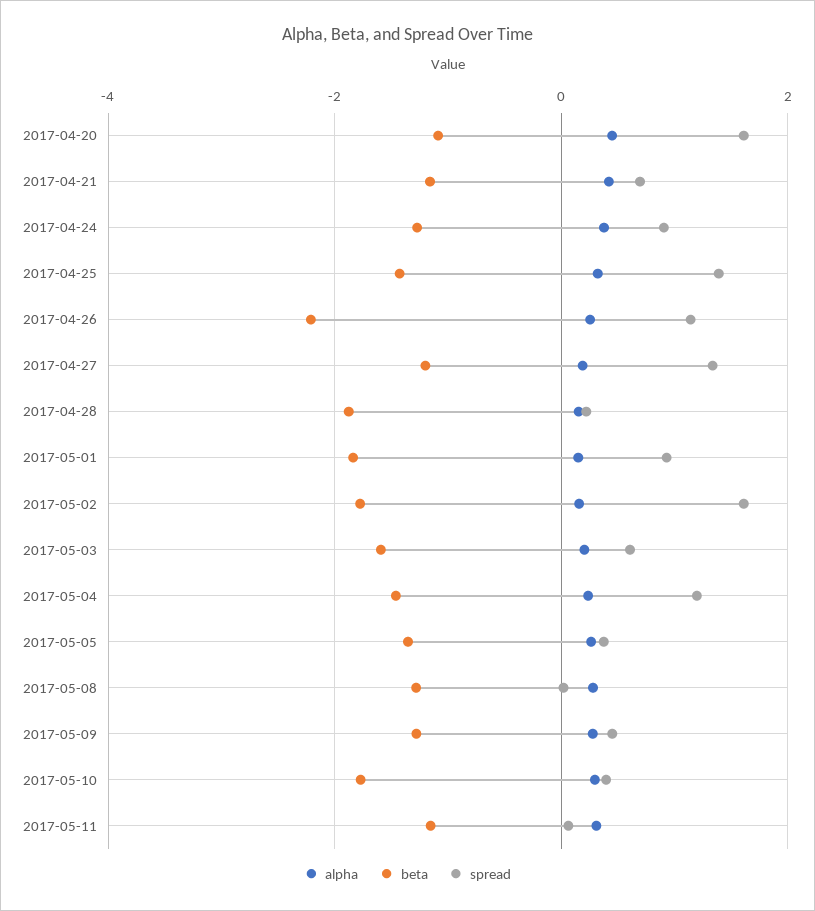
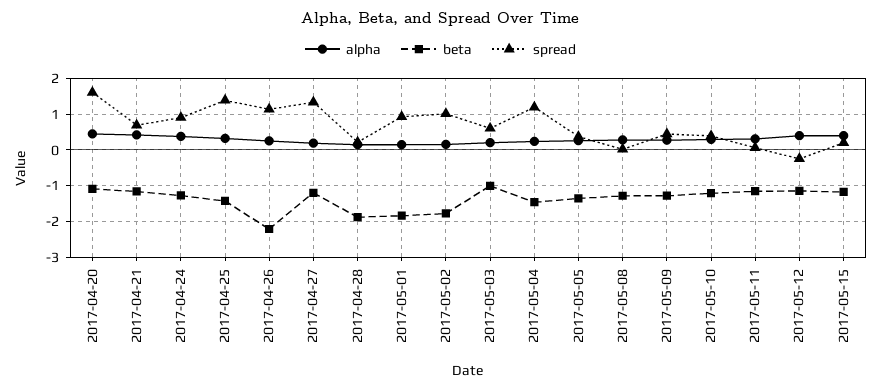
spread, 2017-05-02: 1.6 -> 1
beta, 2017-05-03: -1.6 -> -1
beta, 2017-05-10: -1.8 -> -1.2
alpha, 2017-05-12: none -> 0.4
beta, 2017-05-12: none -> -1.2
spread, 2017-05-12: none -> -0.2
alpha, 2017-05-15: none -> 0.4
beta, 2017-05-15: none -> -1.2
spread, 2017-05-15: none -> 0.2

